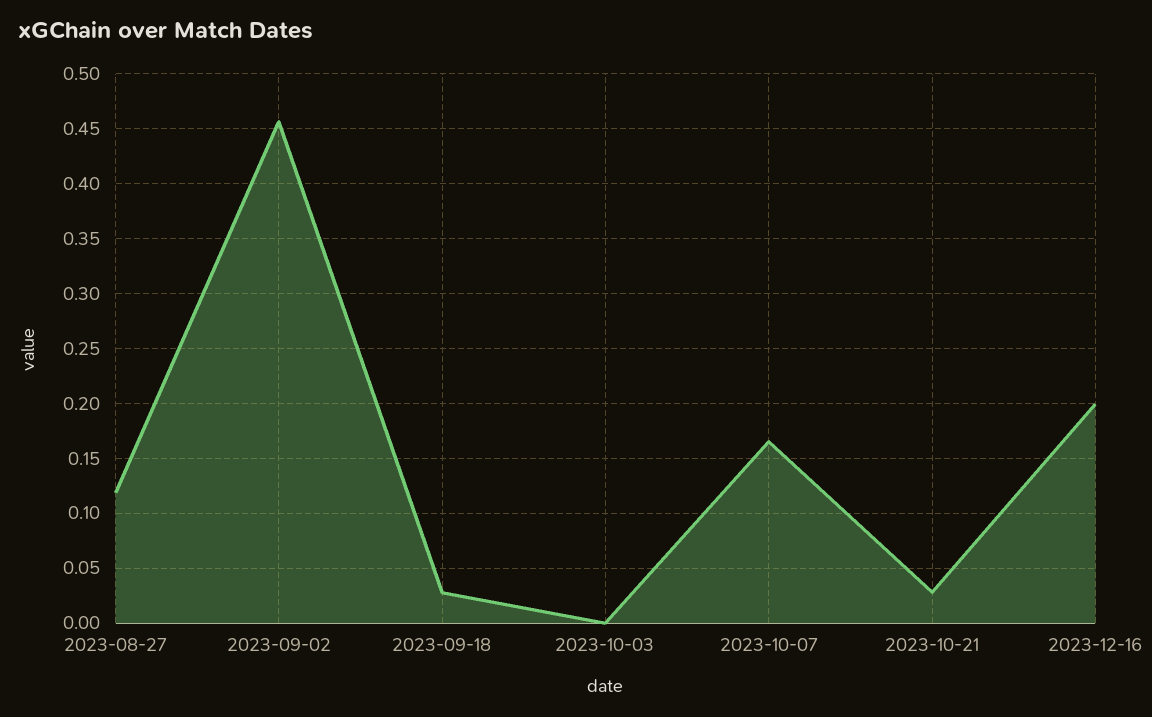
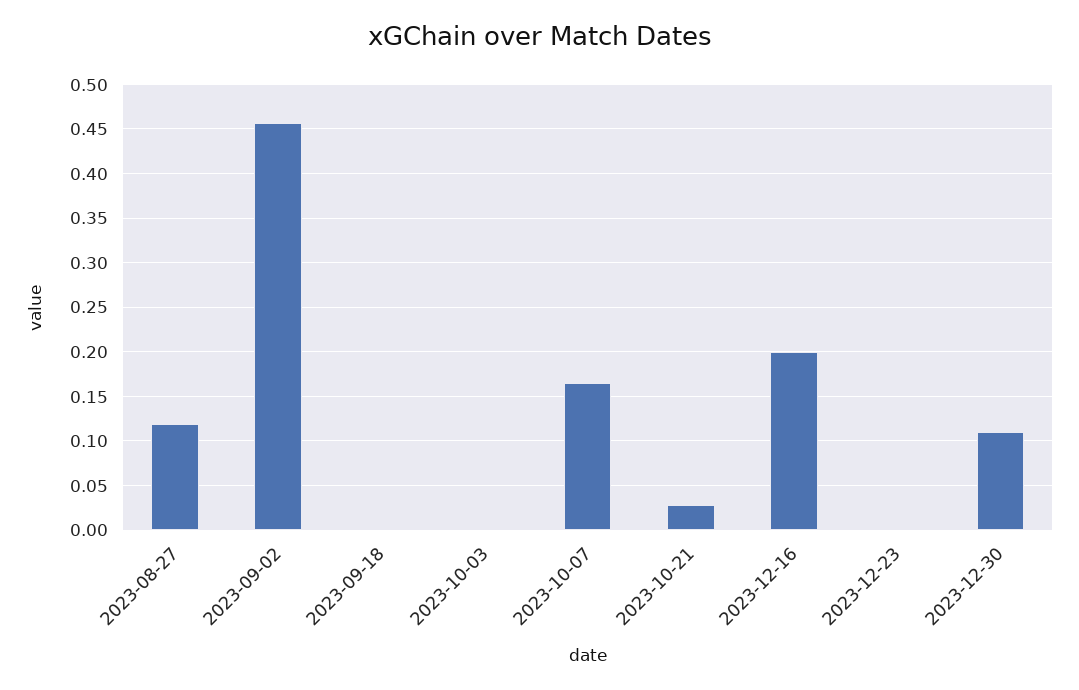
2023-09-18: 0.03 -> 0
2023-12-23: none -> 0
2023-12-30: none -> 0.11

